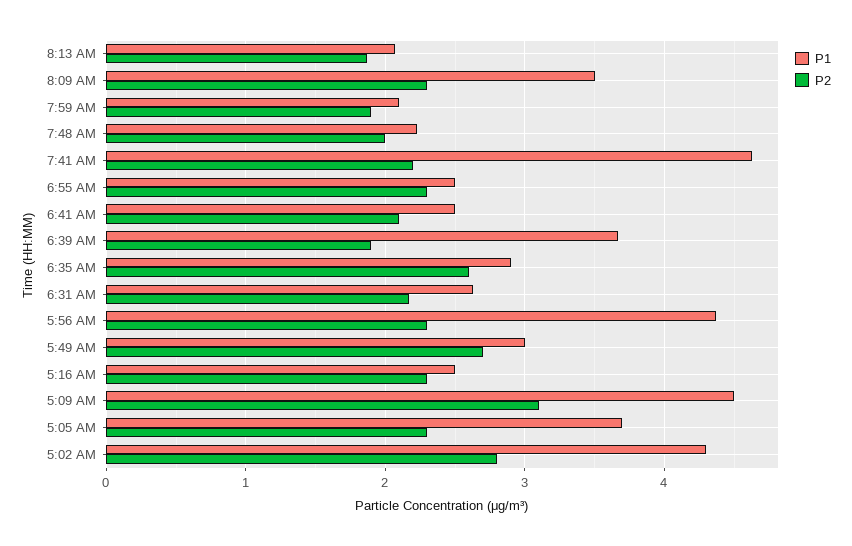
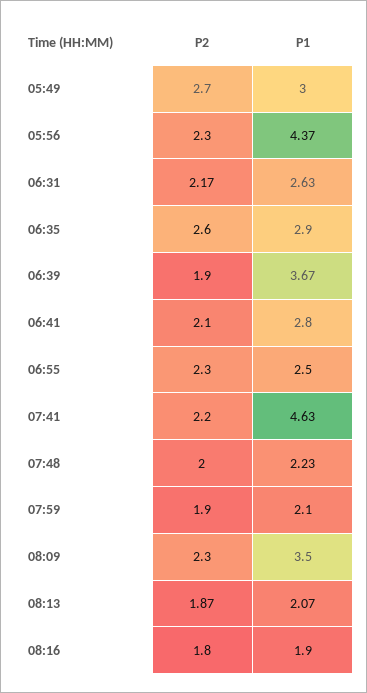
P1, 6:41 AM: 2.5 -> 2.8
P1, 5:16 AM: 2.5 -> none
P2, 5:16 AM: 2.3 -> none
P1, 5:09 AM: 4.5 -> none
P2, 5:09 AM: 3.1 -> none
P1, 5:05 AM: 3.7 -> none
P2, 5:05 AM: 2.3 -> none
P1, 5:02 AM: 4.3 -> none
P2, 5:02 AM: 2.8 -> none
P2, 08:16: none -> 1.8
P1, 08:16: none -> 1.9

